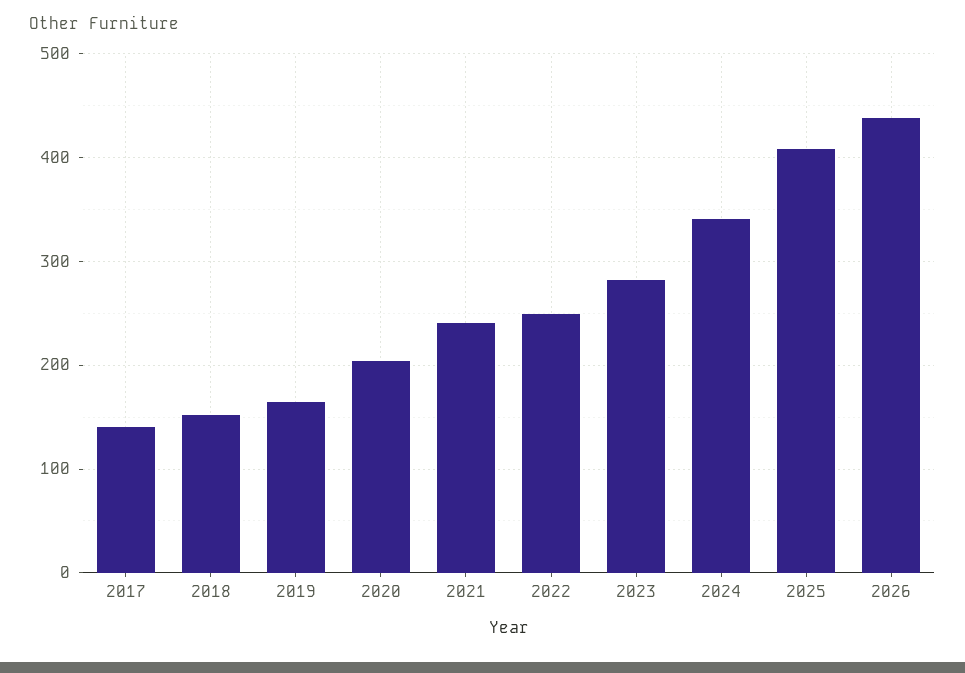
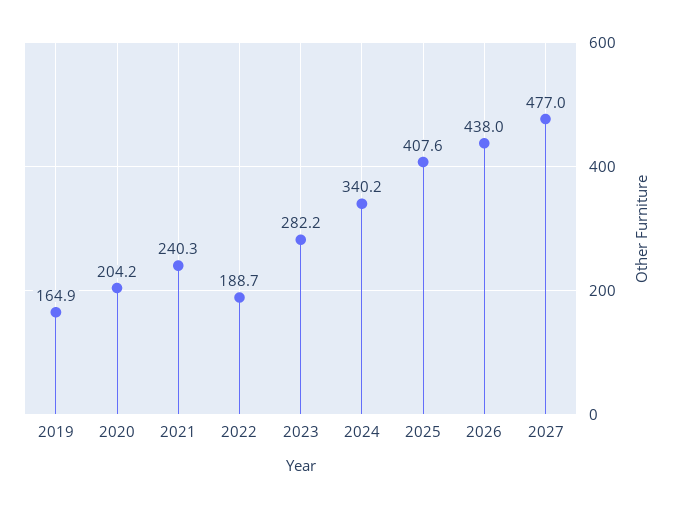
2017: 140 -> none
2018: 150 -> none
2022: 250 -> 188.7
2027: none -> 477

